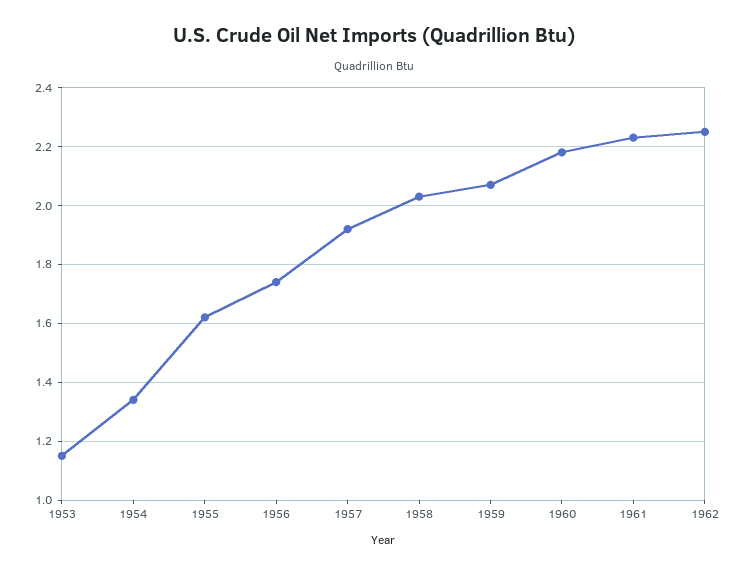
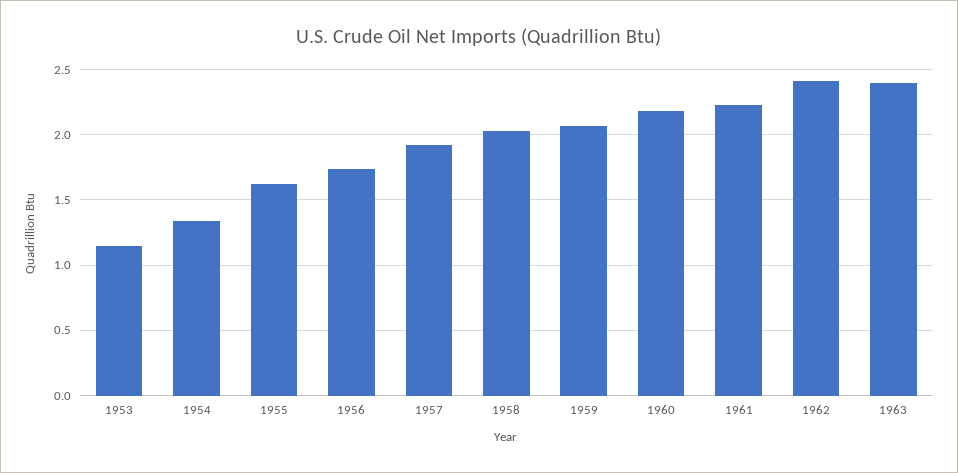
1962: 2.25 -> 2.4
1963: none -> 2.4

